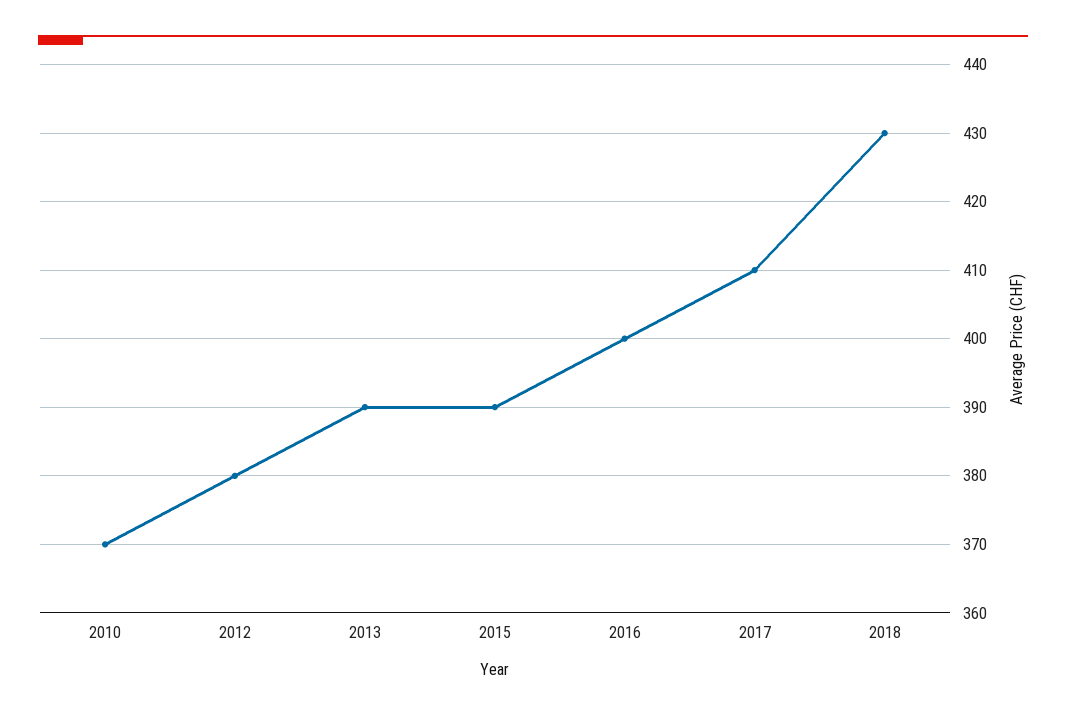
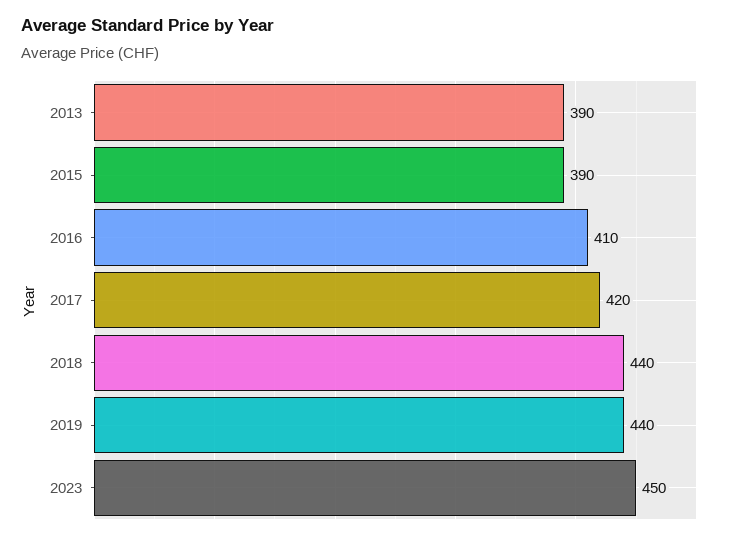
2010: 370 -> none
2012: 380 -> none
2016: 400 -> 410
2017: 410 -> 420
2018: 430 -> 440
2019: none -> 440
2023: none -> 450

